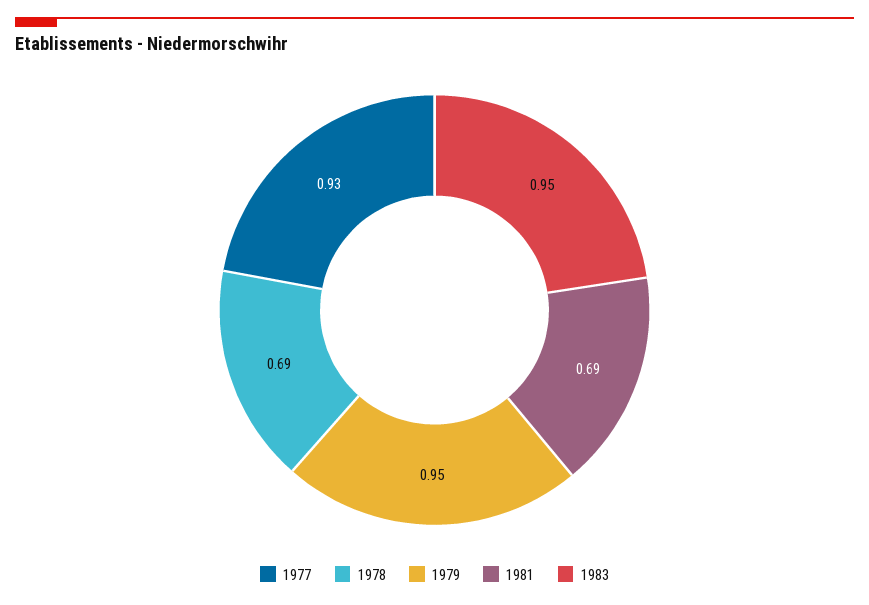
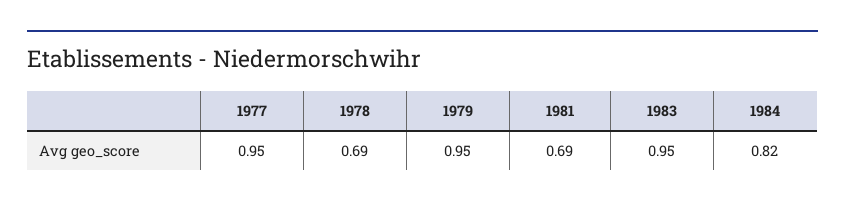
1977: 0.93 -> 0.95
1984: none -> 0.82

